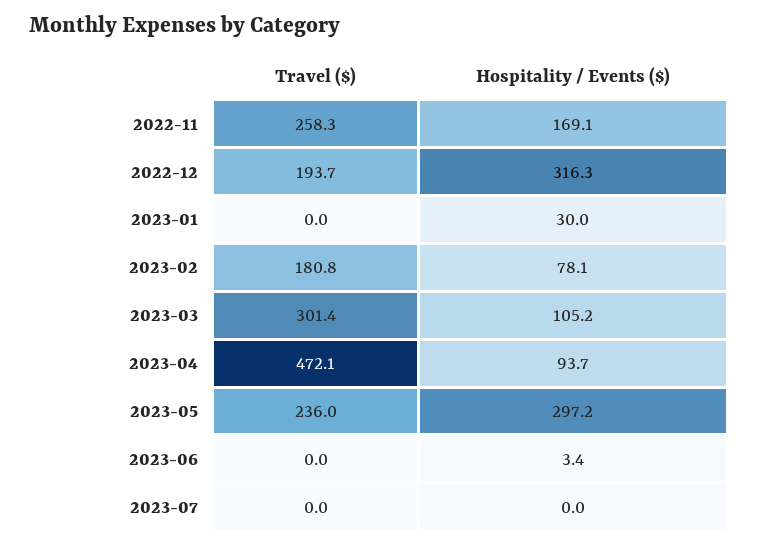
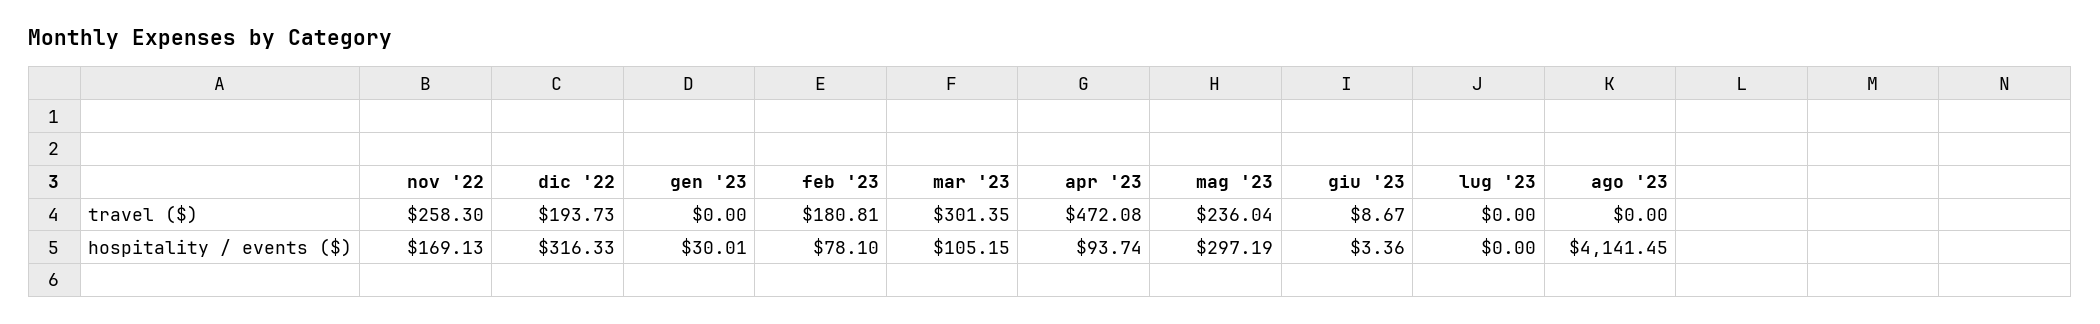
Travel ($), 2023-06: 0 -> 8.67
Travel ($), ago '23: none -> 0
Hospitality / Events ($), ago '23: none -> 4141.45

